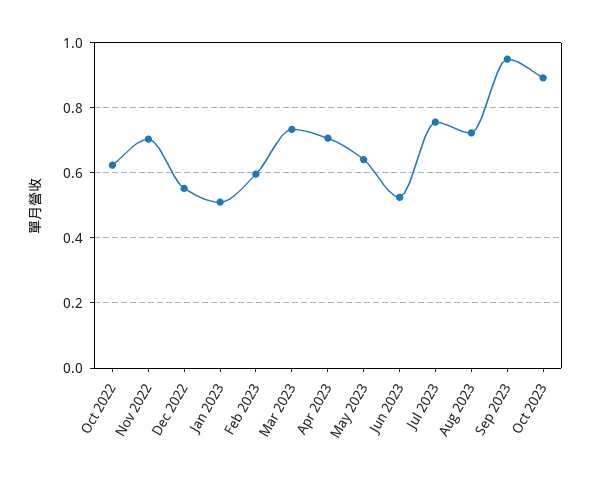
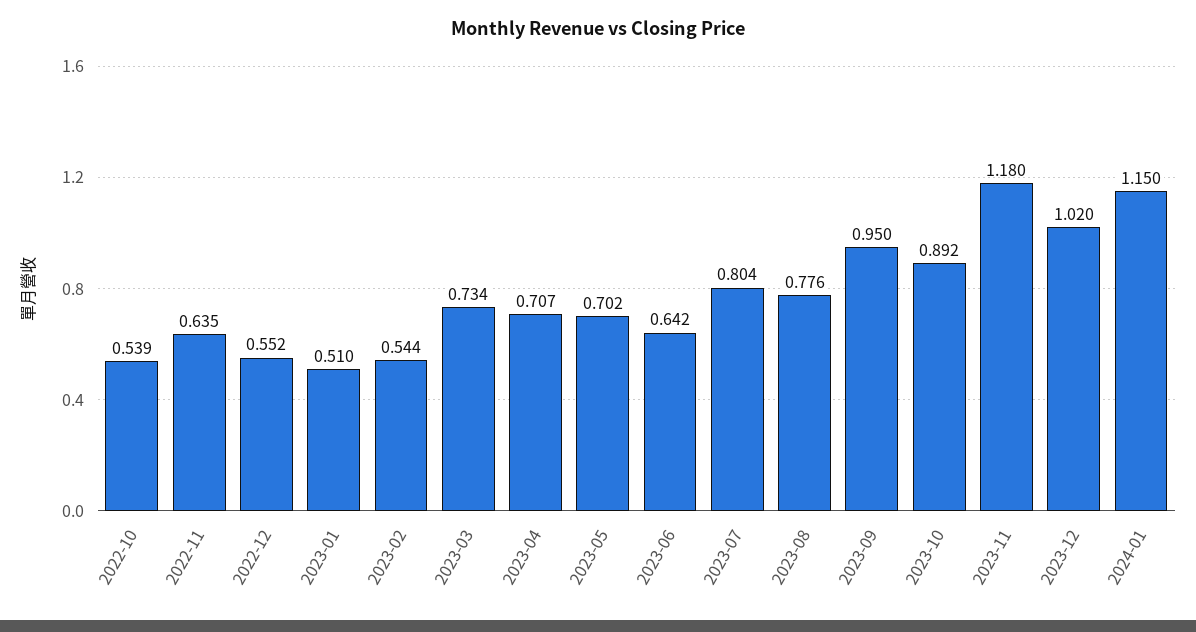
Oct 2022: 0.62 -> 0.539
Nov 2022: 0.7 -> 0.635
Feb 2023: 0.6 -> 0.544
May 2023: 0.64 -> 0.702
Jun 2023: 0.52 -> 0.642
Jul 2023: 0.76 -> 0.804
Aug 2023: 0.72 -> 0.776
2023-11: none -> 1.18
2023-12: none -> 1.02
2024-01: none -> 1.15

